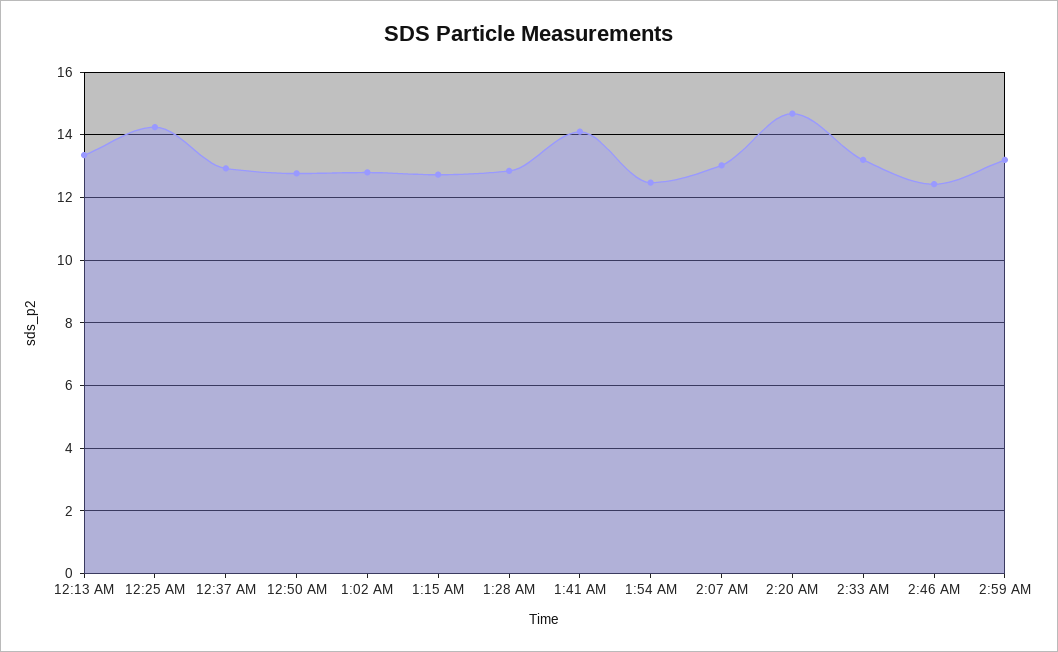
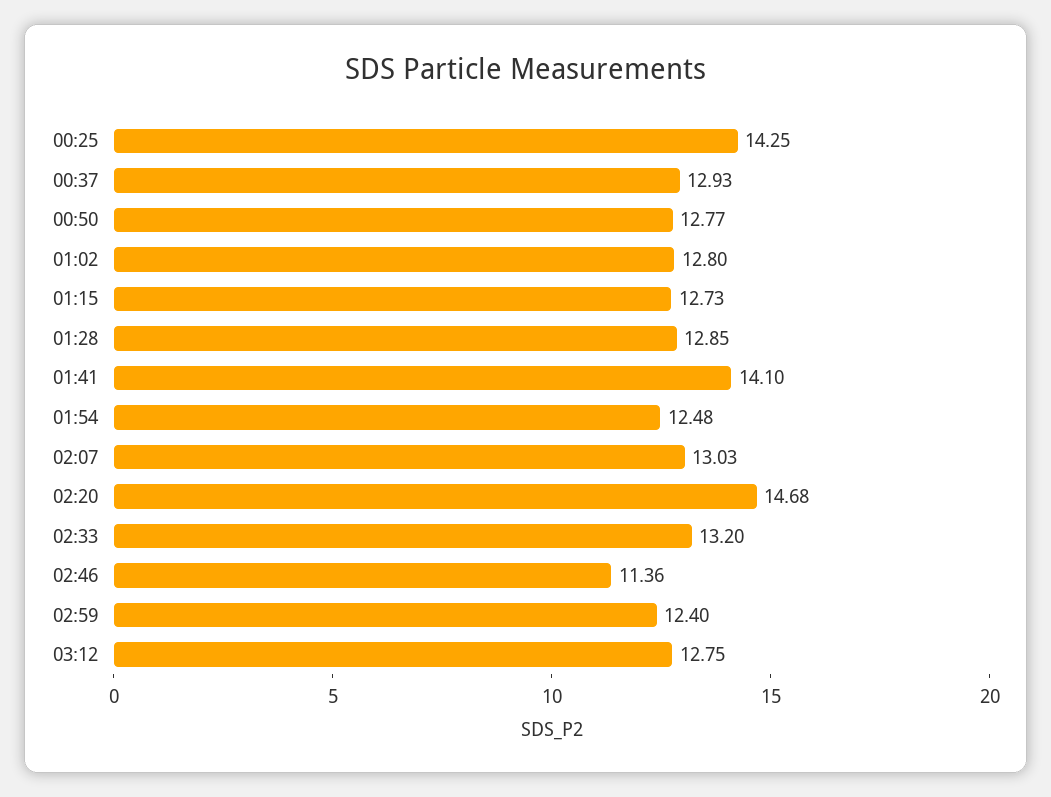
12:13 AM: 13.4 -> none
2:46 AM: 12.4 -> 11.36
2:59 AM: 13.2 -> 12.4
03:12: none -> 12.75

